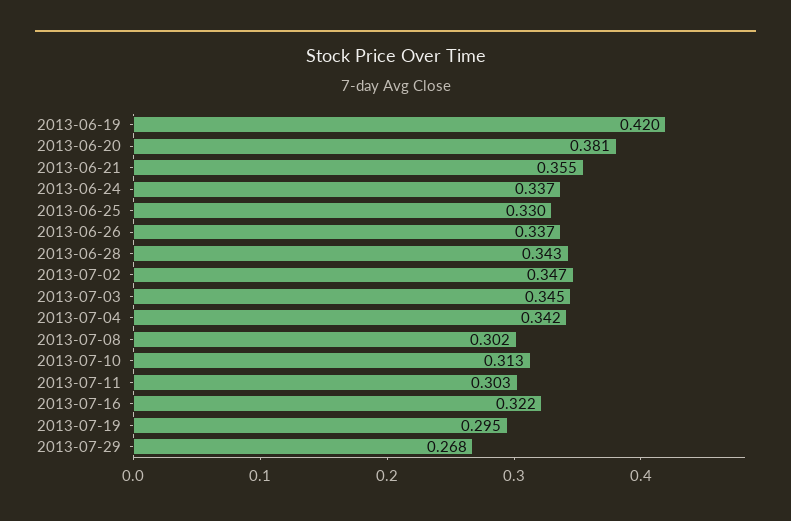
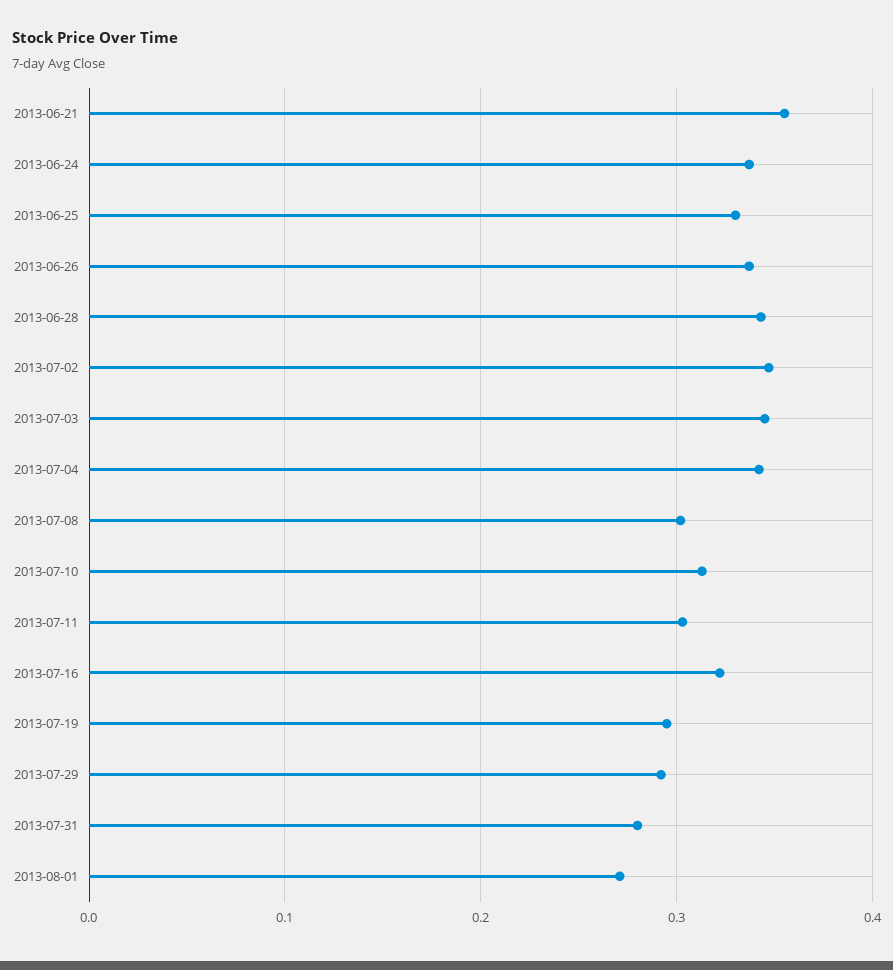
2013-06-19: 0.42 -> none
2013-06-20: 0.381 -> none
2013-07-29: 0.268 -> 0.29
2013-07-31: none -> 0.28
2013-08-01: none -> 0.27

